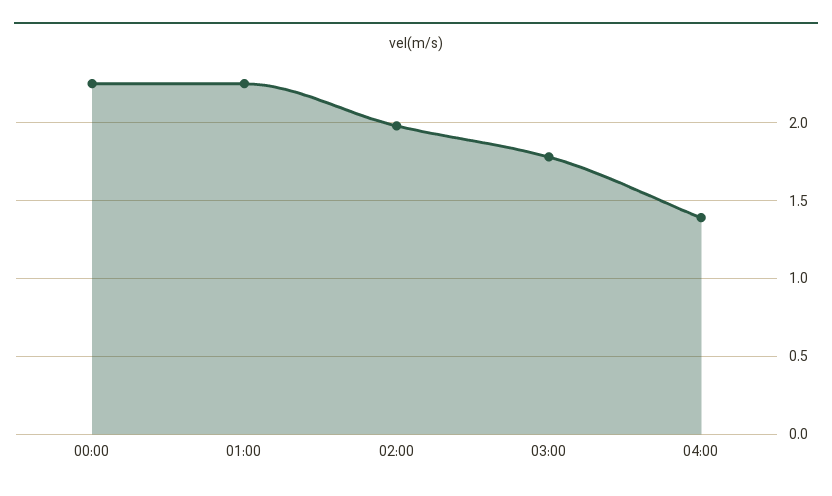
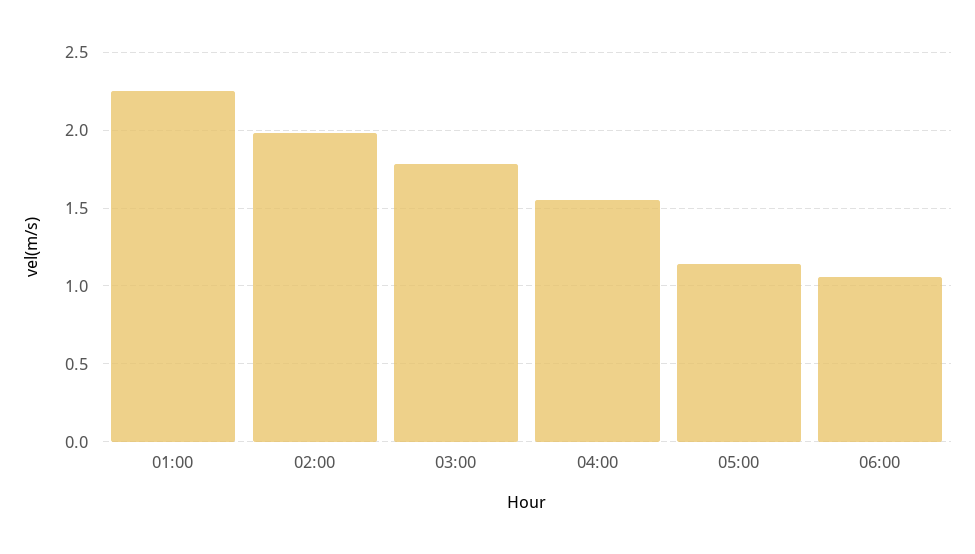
00:00: 2.25 -> none
04:00: 1.4 -> 1.55
05:00: none -> 1.15
06:00: none -> 1.05

